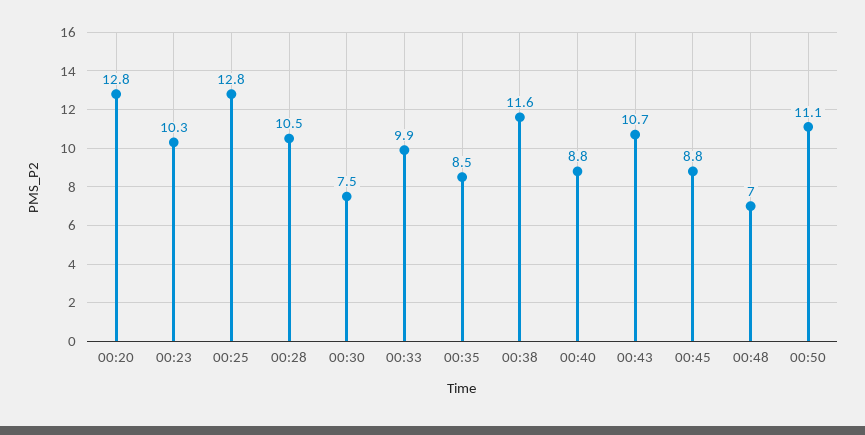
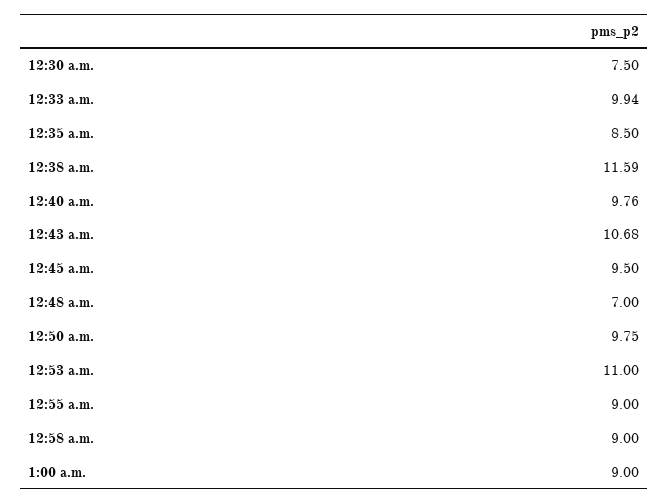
00:20: 12.8 -> none
00:23: 10.3 -> none
00:25: 12.8 -> none
00:28: 10.5 -> none
00:40: 8.8 -> 9.76
00:45: 8.8 -> 9.5
00:50: 11.1 -> 9.75
12:53 a.m.: none -> 11
12:55 a.m.: none -> 9
12:58 a.m.: none -> 9
1:00 a.m.: none -> 9

